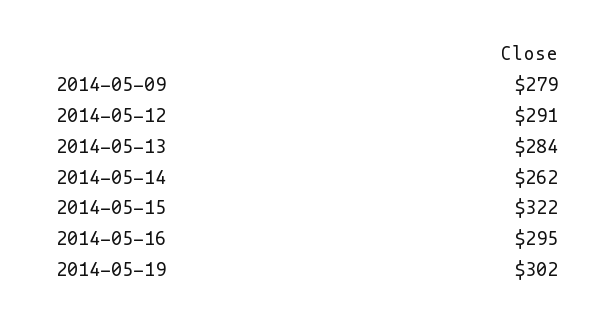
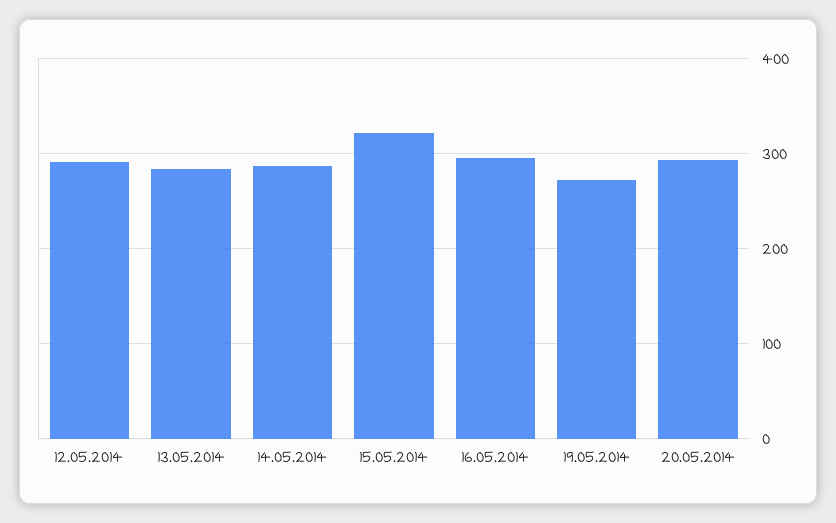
2014-05-09: 279 -> none
2014-05-14: 262 -> 290
2014-05-19: 302 -> 270
20.05.2014: none -> 290

